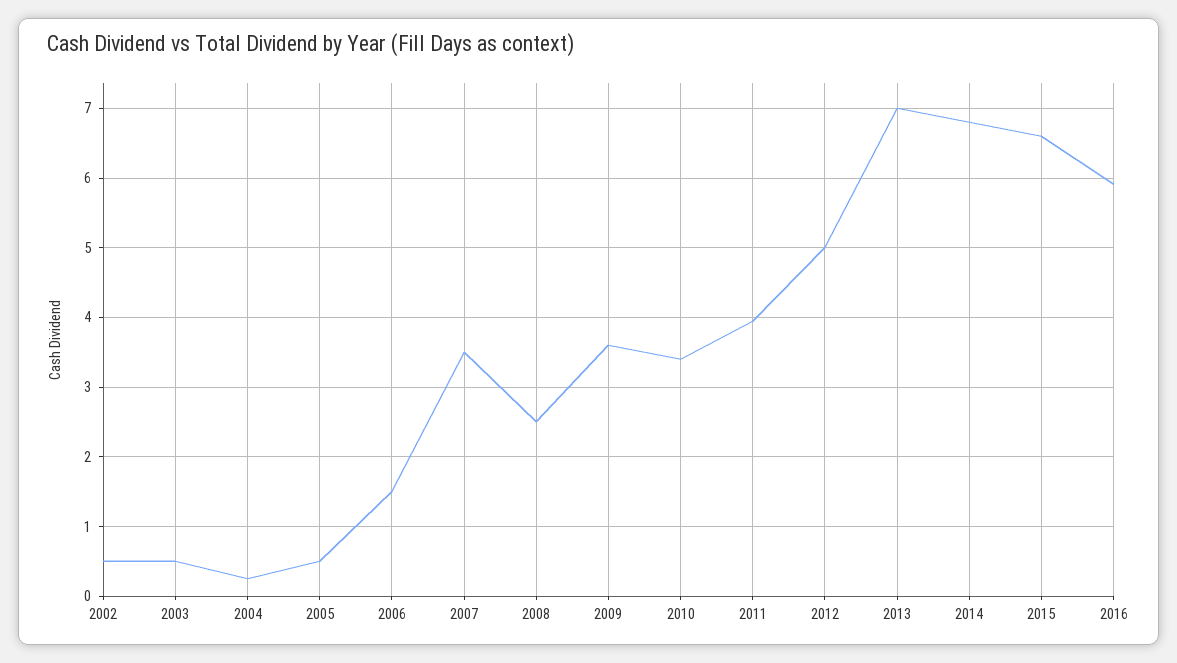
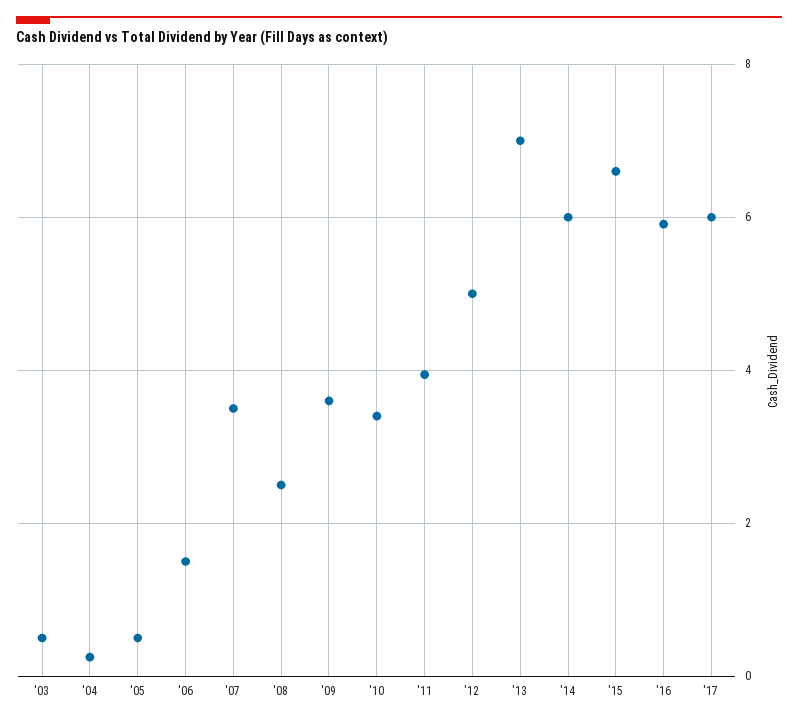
2002: 0.5 -> none
2014: 6.8 -> 6
'17: none -> 6

